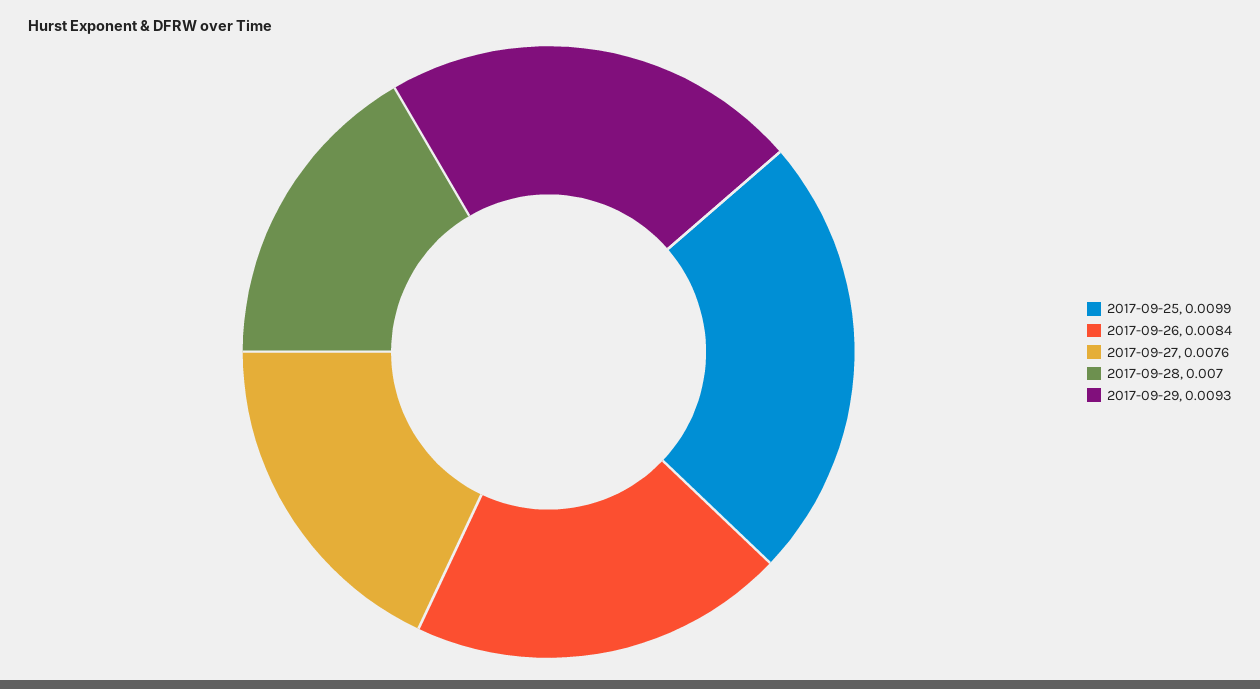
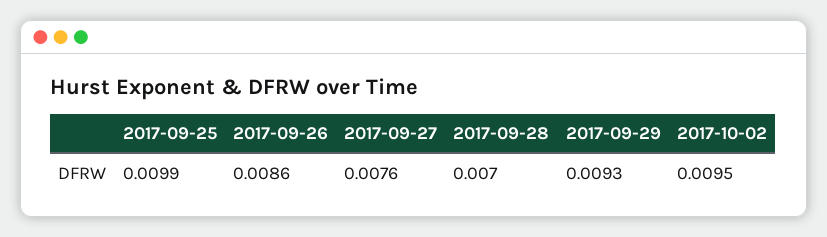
2017-09-26: 0.0084 -> 0.0086
2017-10-02: none -> 0.0095

